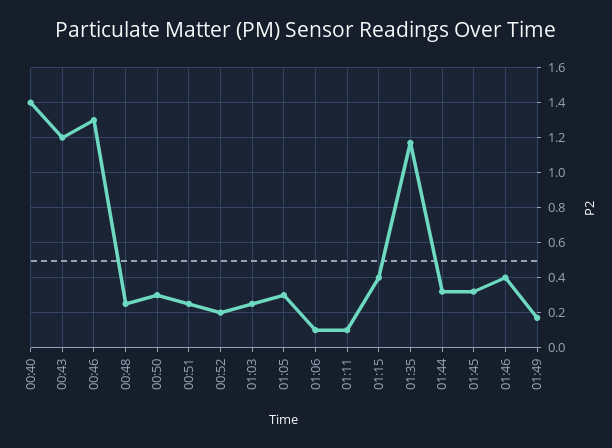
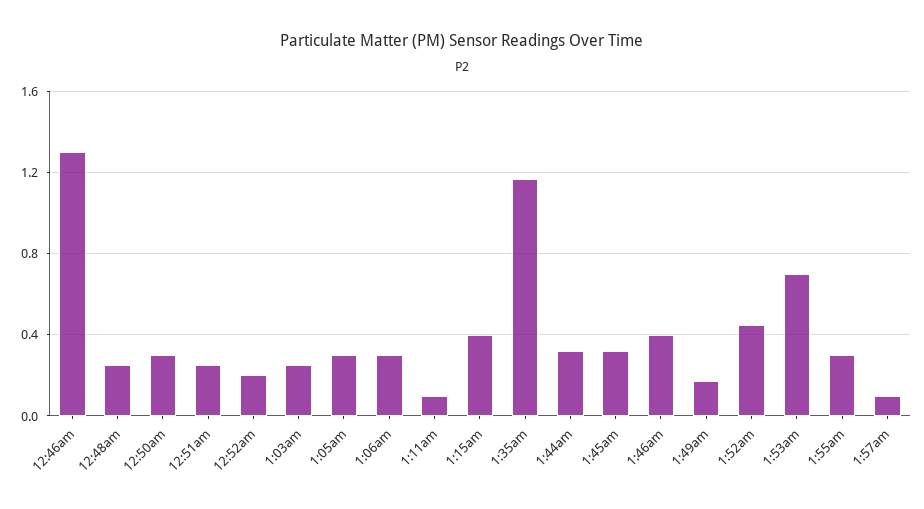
00:40: 1.4 -> none
00:43: 1.2 -> none
01:06: 0.1 -> 0.3
1:52am: none -> 0.45
1:53am: none -> 0.7
1:55am: none -> 0.3
1:57am: none -> 0.1

